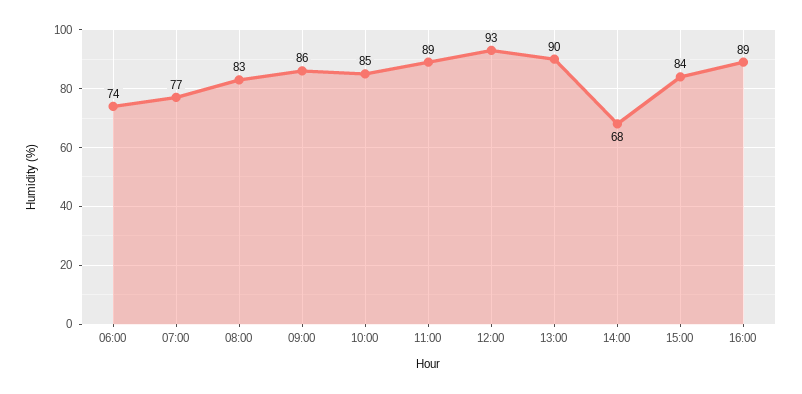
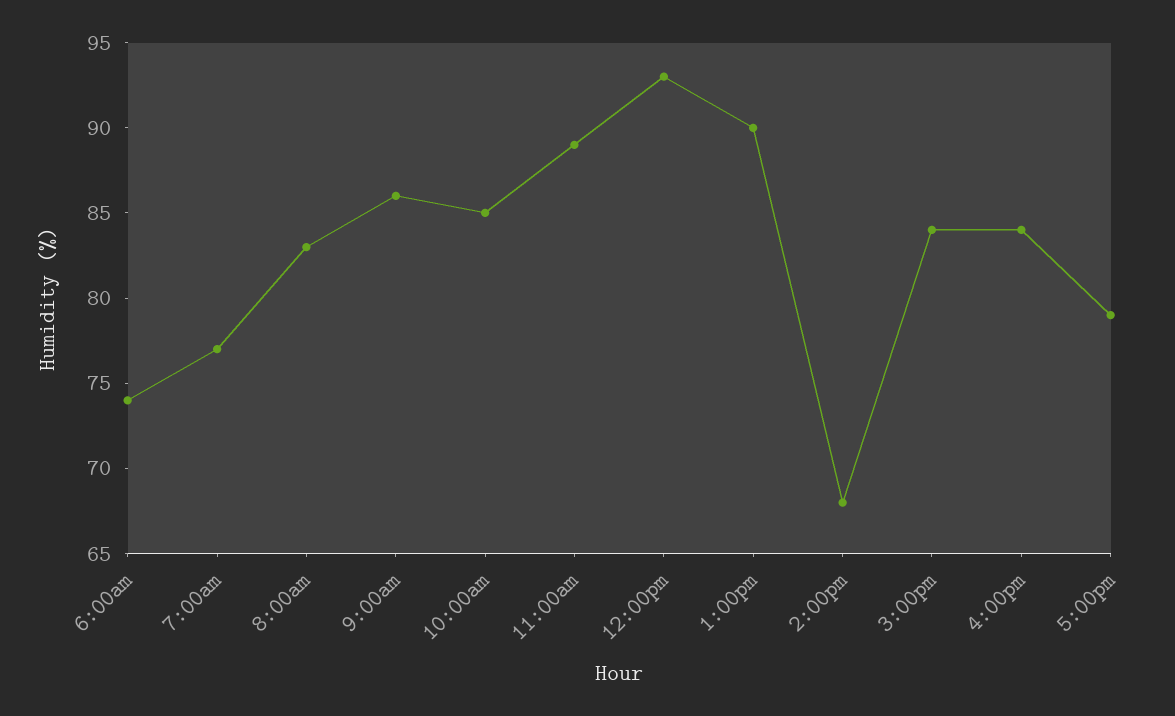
16:00: 89 -> 84
5:00pm: none -> 79

